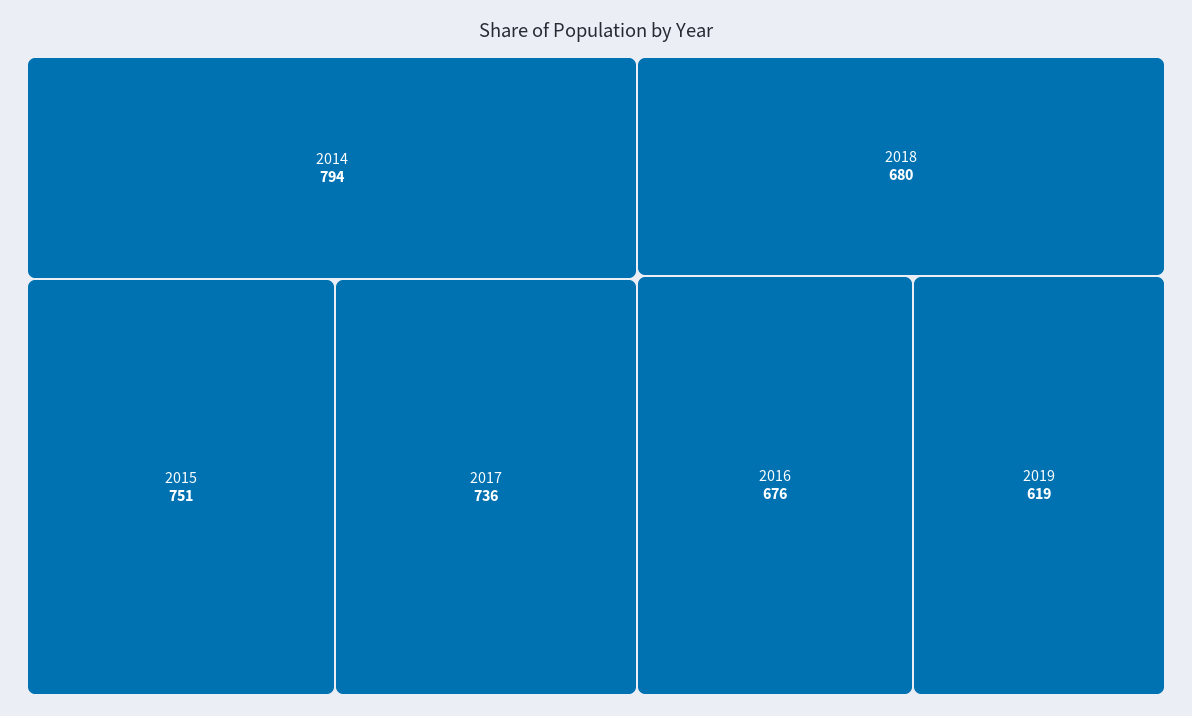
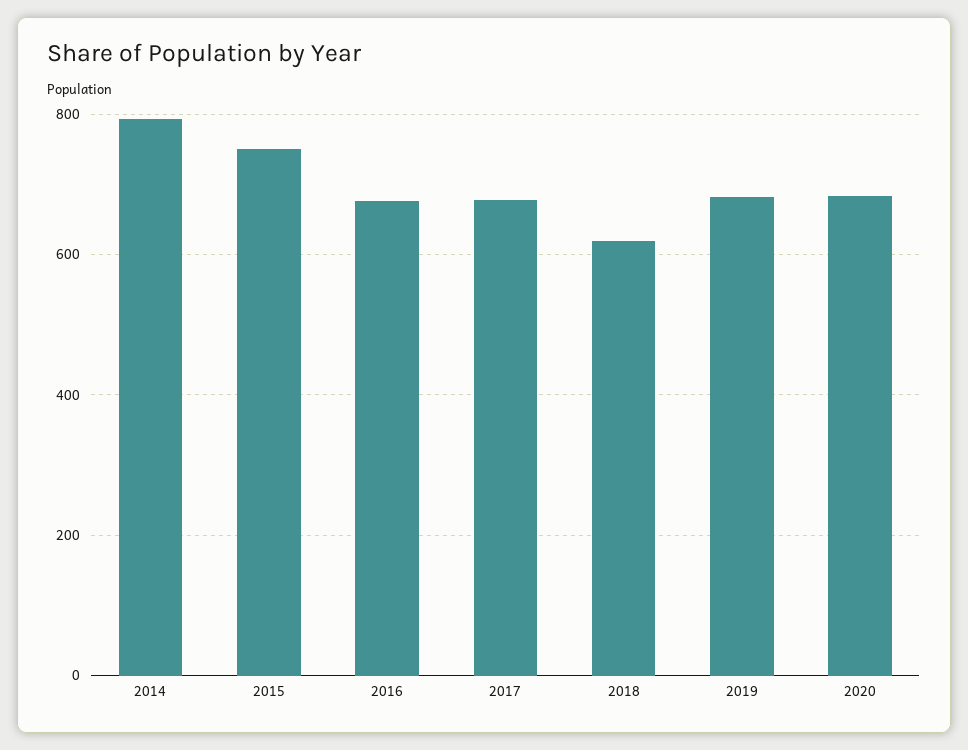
2017: 736 -> 680
2018: 680 -> 620
2019: 619 -> 680
2020: none -> 680

